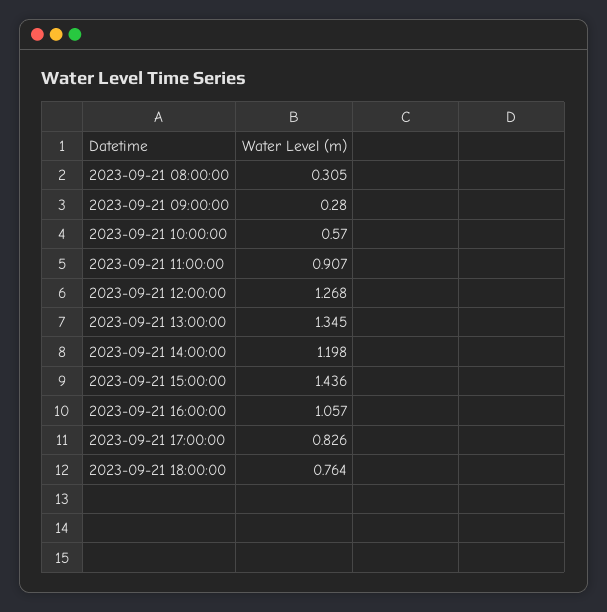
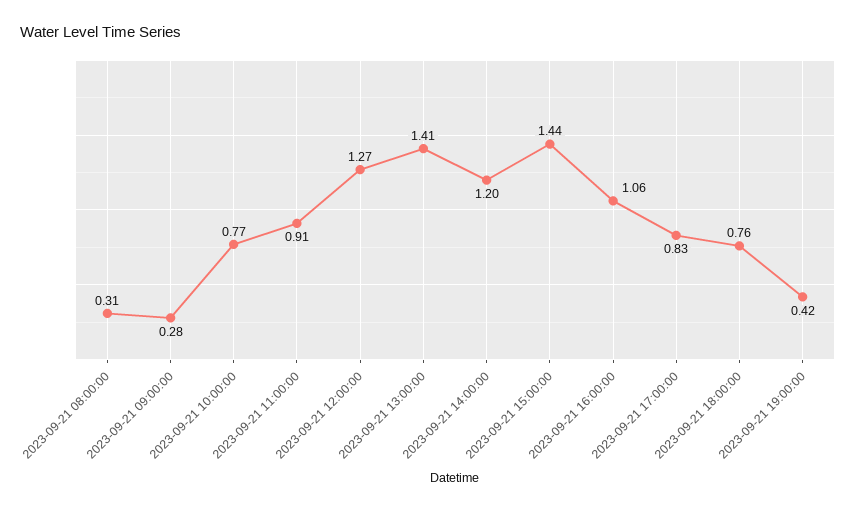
2023-09-21 10:00:00: 0.57 -> 0.77
2023-09-21 13:00:00: 1.345 -> 1.41
2023-09-21 19:00:00: none -> 0.42

